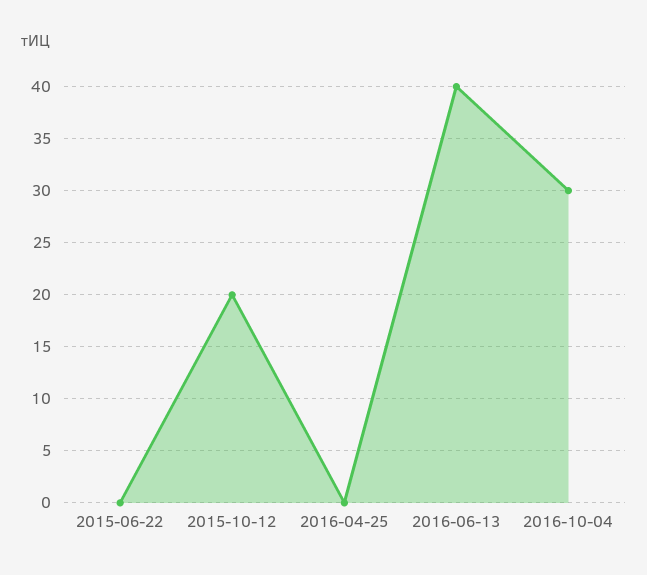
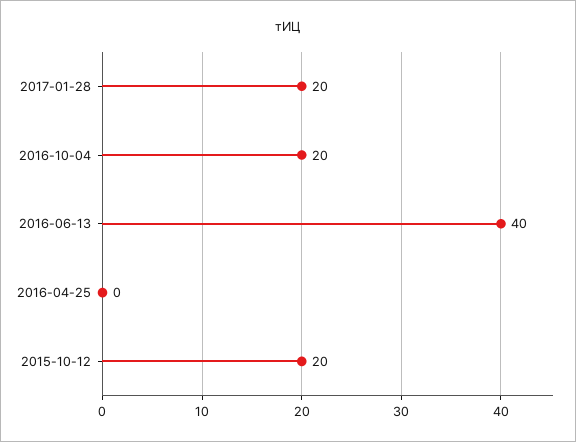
2015-06-22: 0 -> none
2016-10-04: 30 -> 20
2017-01-28: none -> 20

